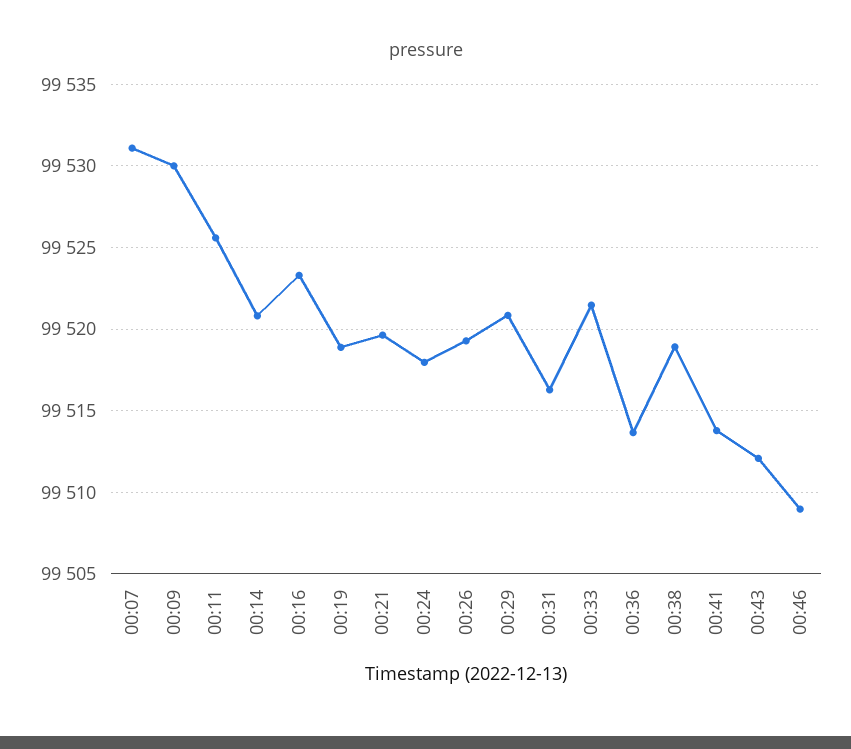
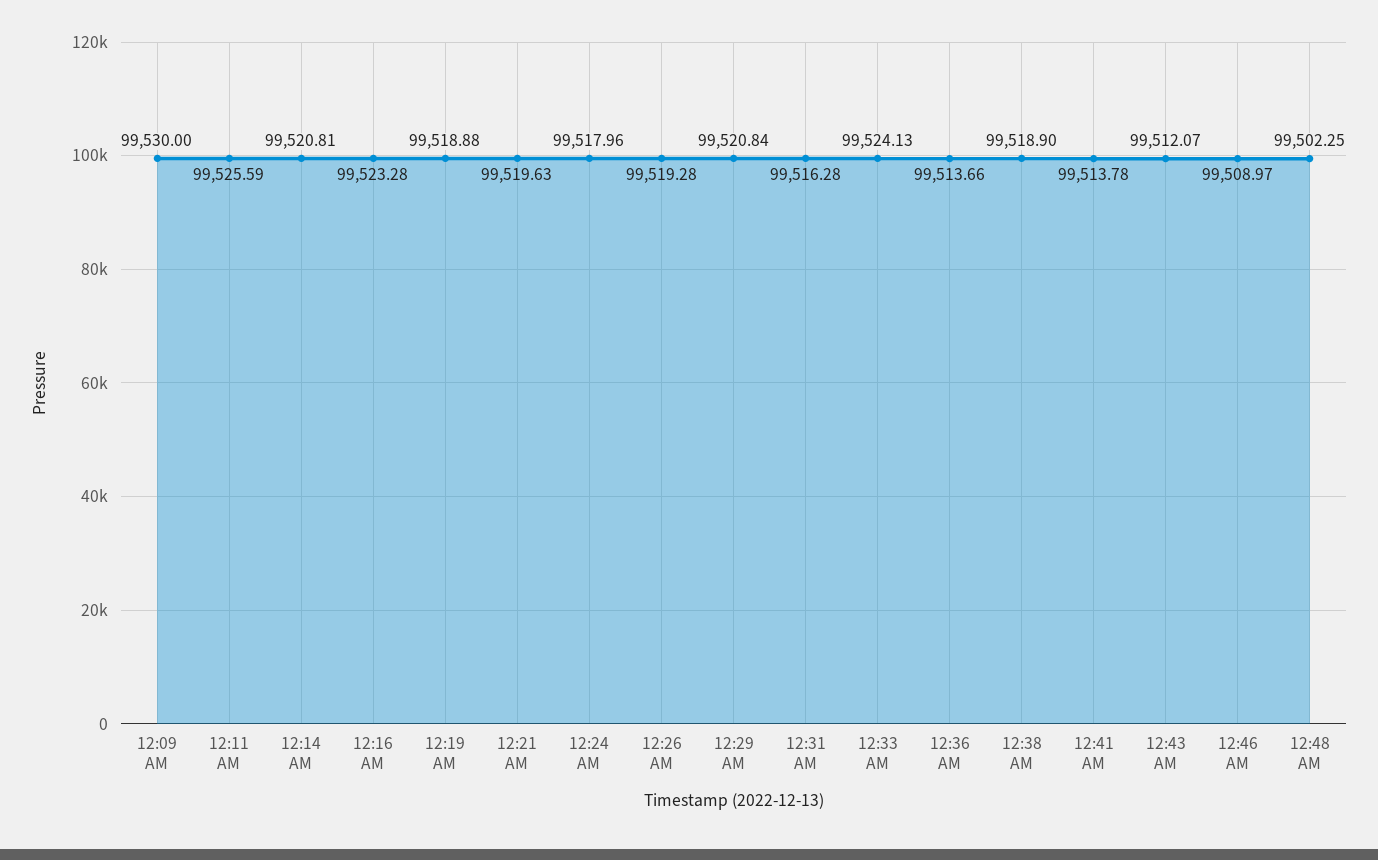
00:07: 99531 -> none
00:33: 99521.5 -> 99524.13
12:48 AM: none -> 99502.25

